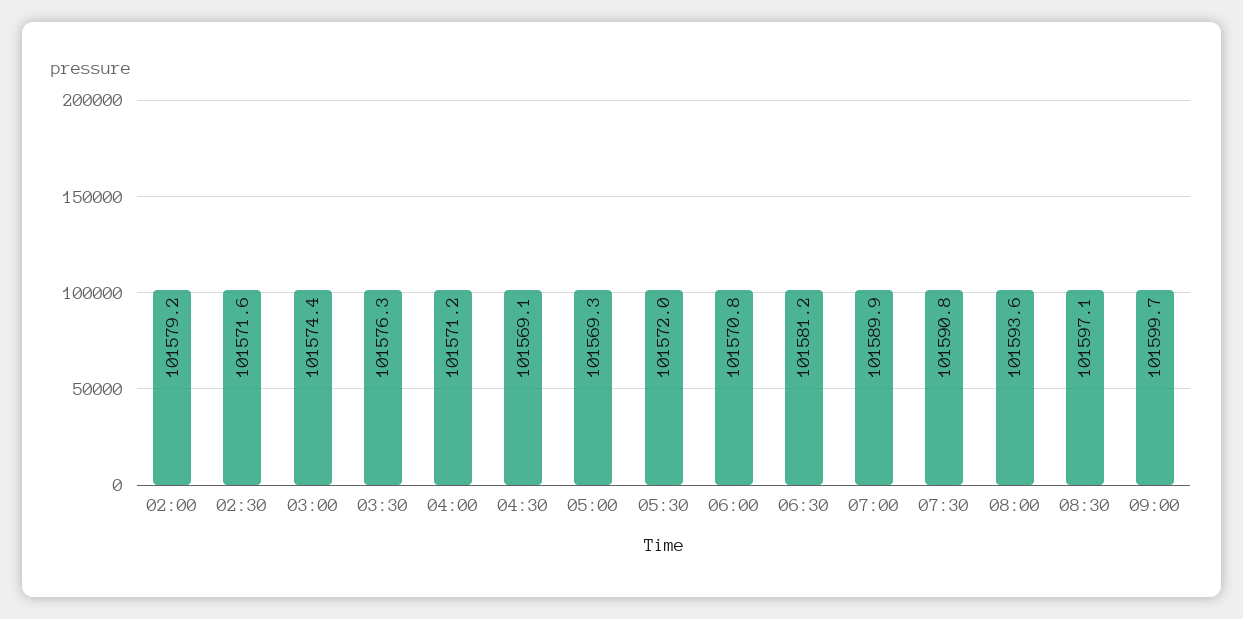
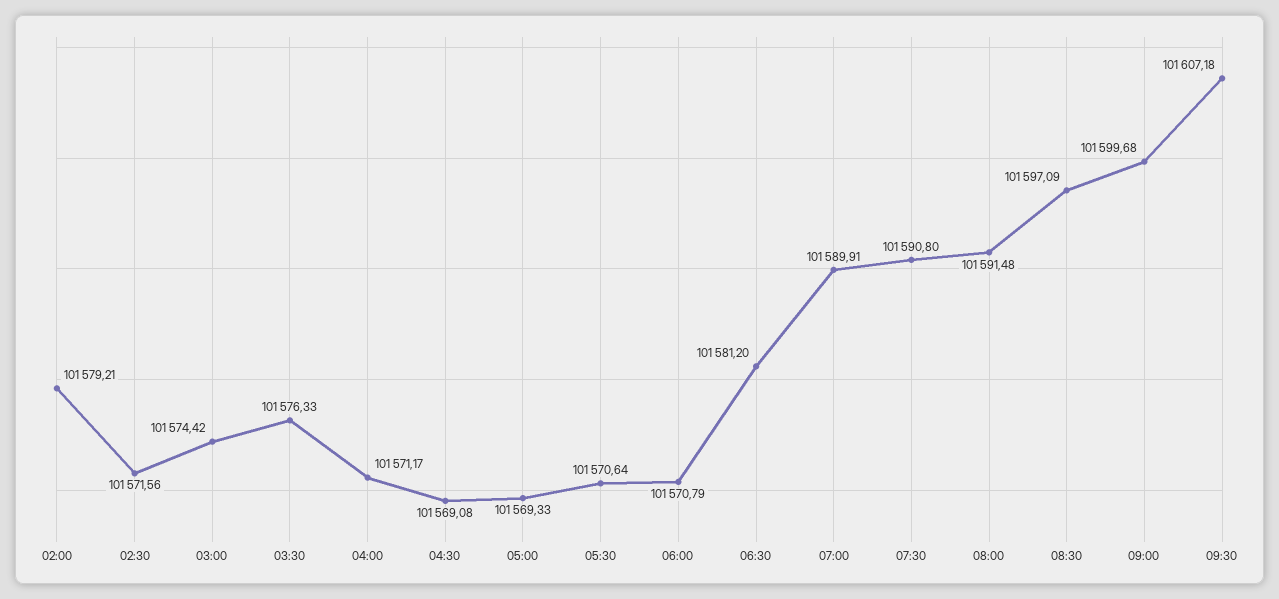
05:30: 101572 -> 101570.64
08:00: 101593.6 -> 101591.48
09:30: none -> 101607.18

